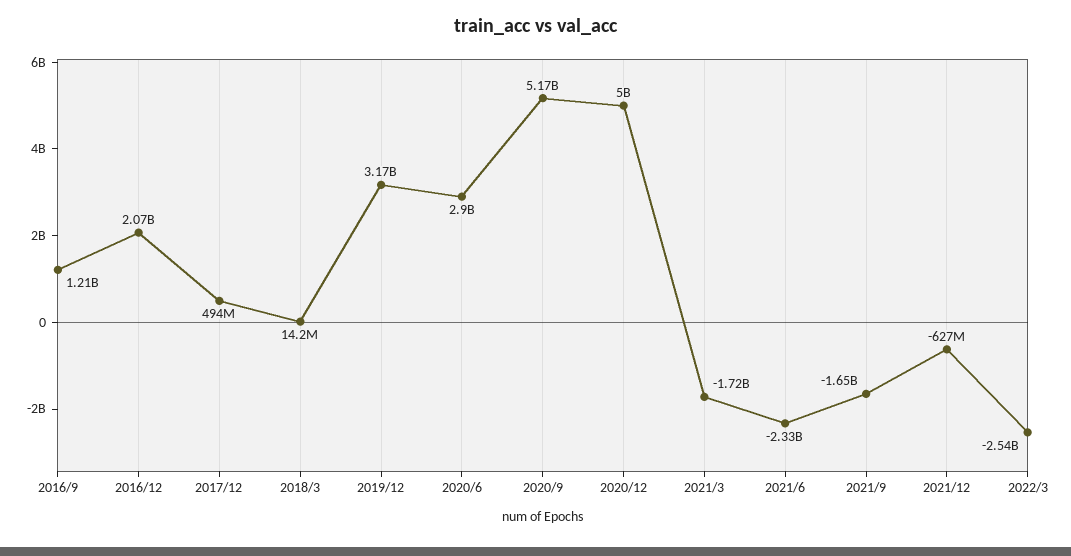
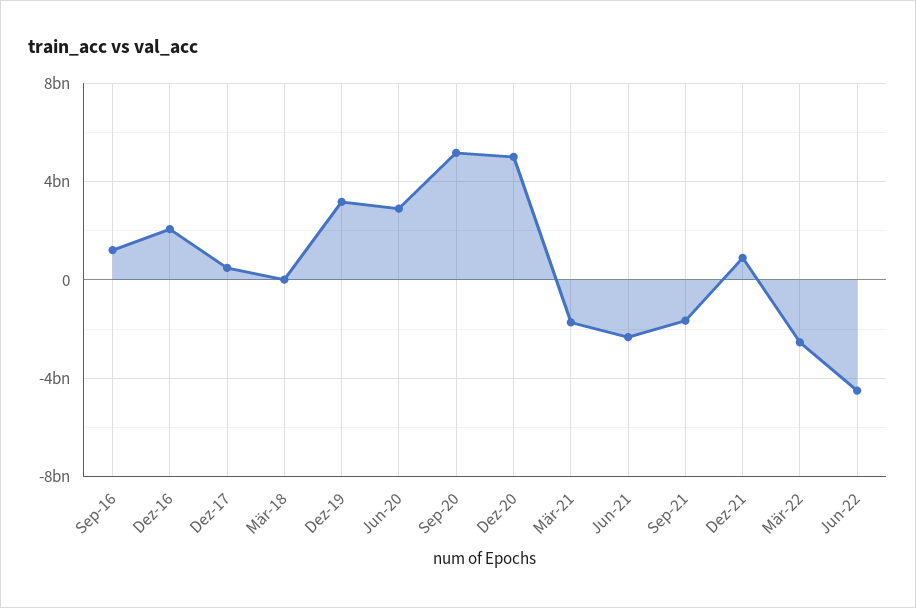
2021/12: -627000000 -> 1000000000
Jun-22: none -> -4500000000

